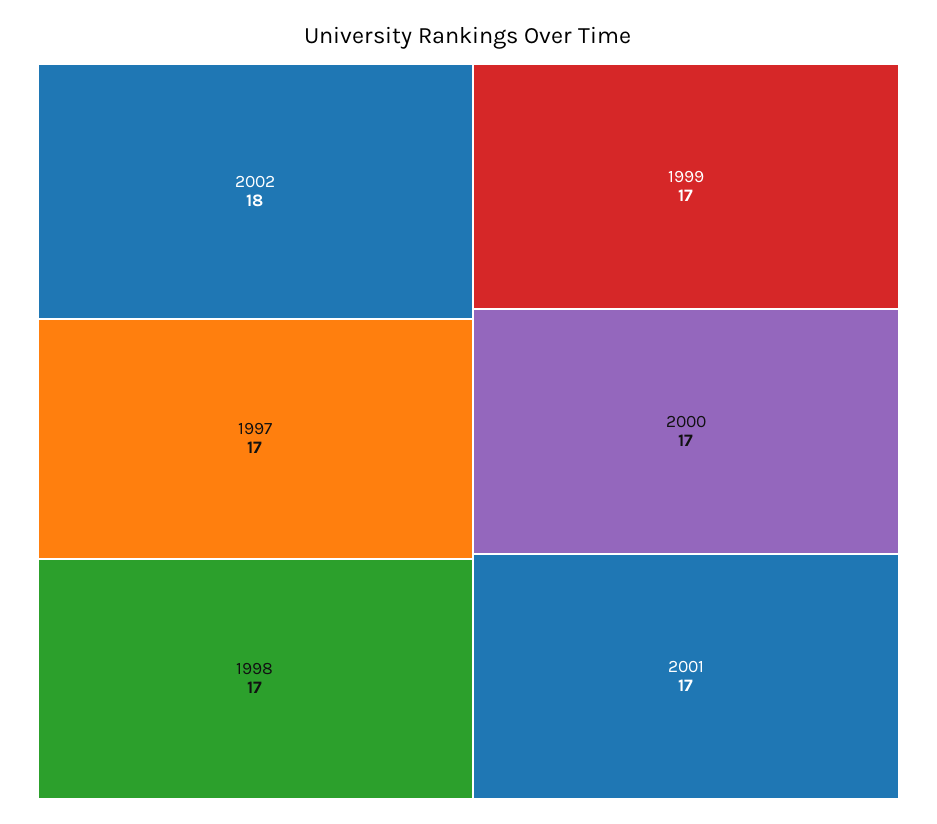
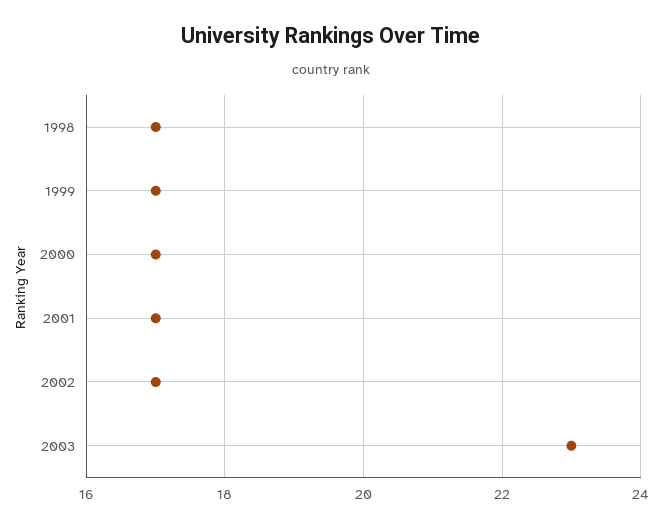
2002: 18 -> 17
1997: 17 -> none
2003: none -> 23

